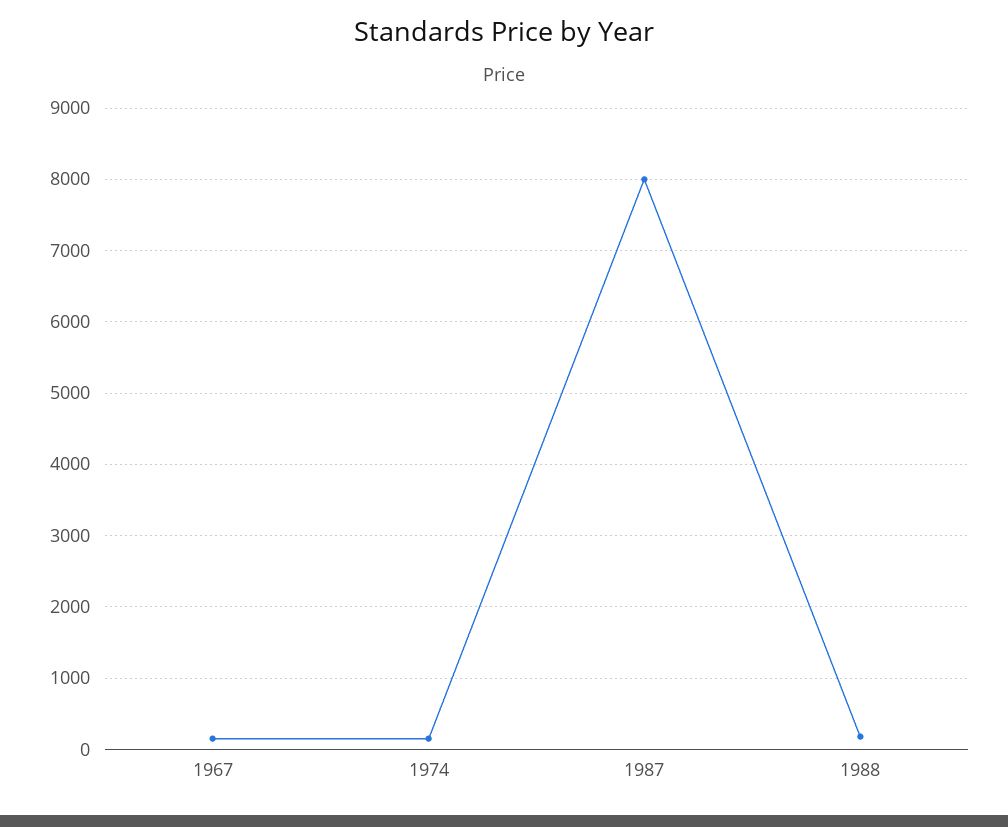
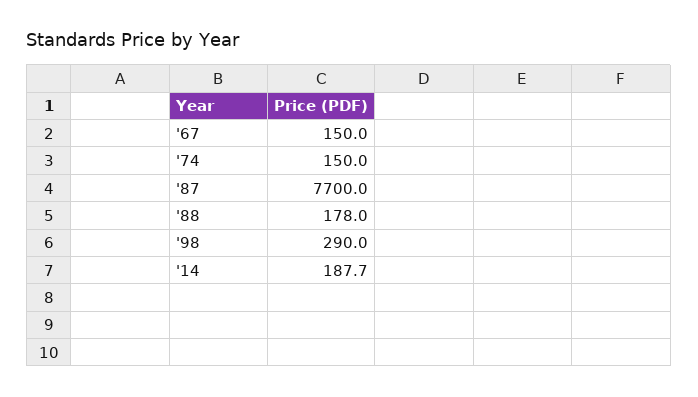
1987: 8000 -> 7700
'98: none -> 290
'14: none -> 187.7

